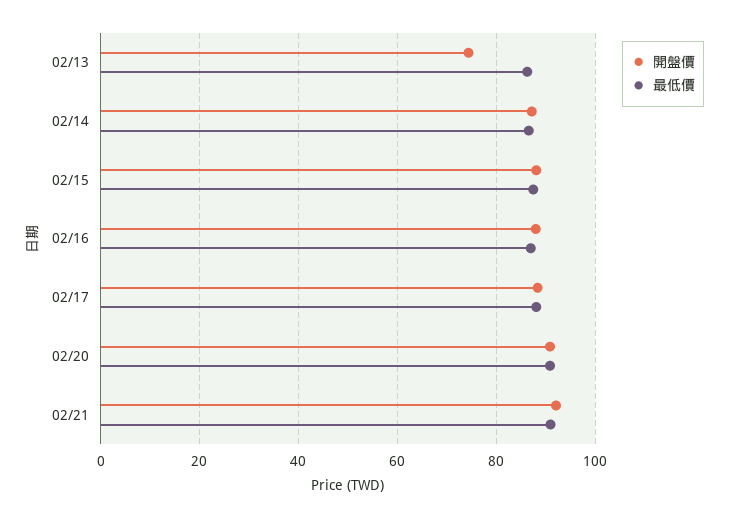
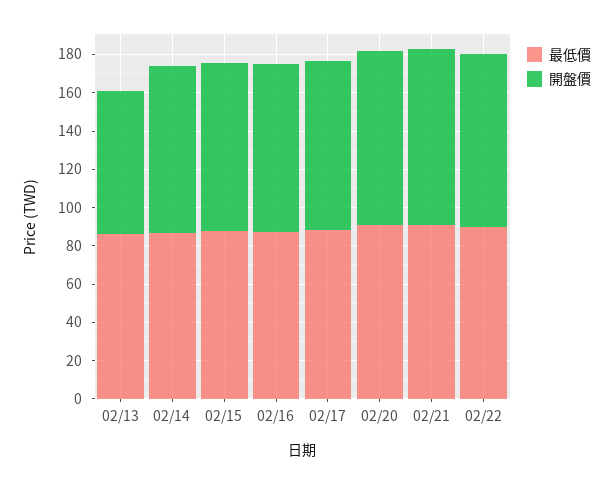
最低價, 02/22: none -> 90
開盤價, 02/22: none -> 90

